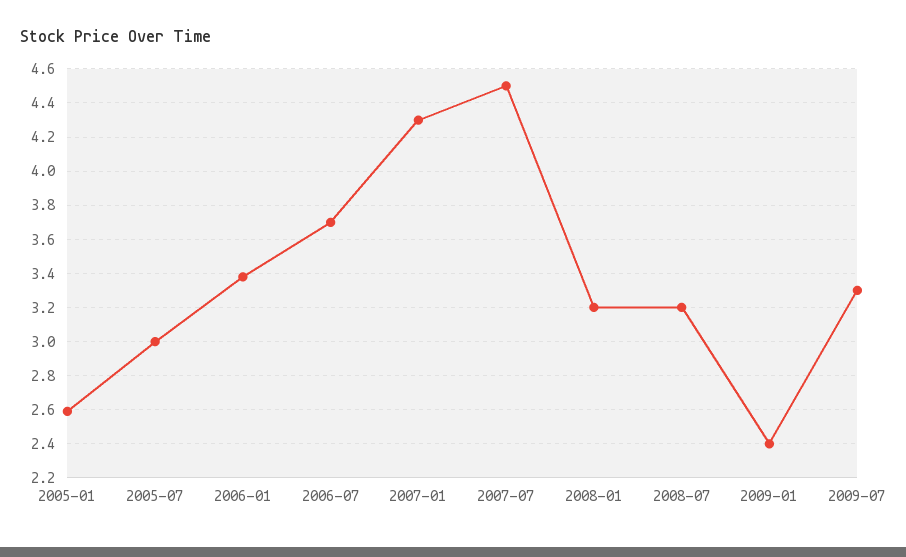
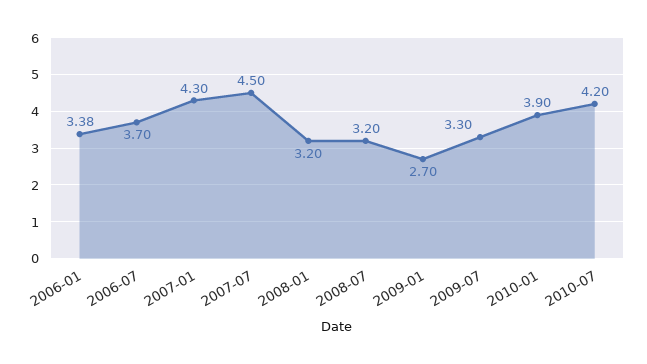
2005-01: 2.6 -> none
2005-07: 3 -> none
2009-01: 2.4 -> 2.7
2010-01: none -> 3.9
2010-07: none -> 4.2

